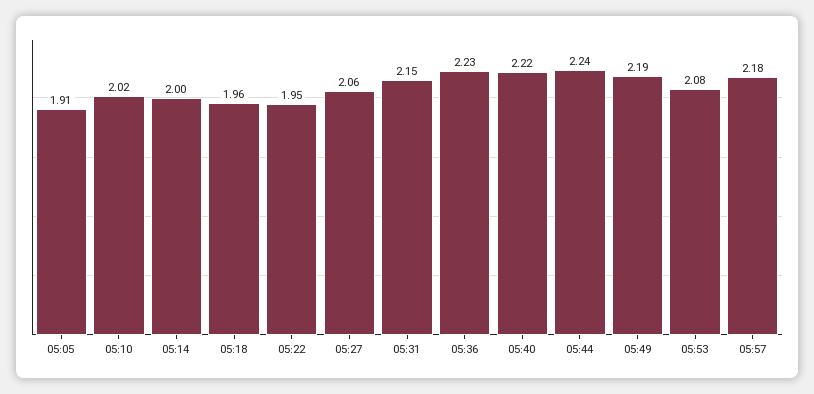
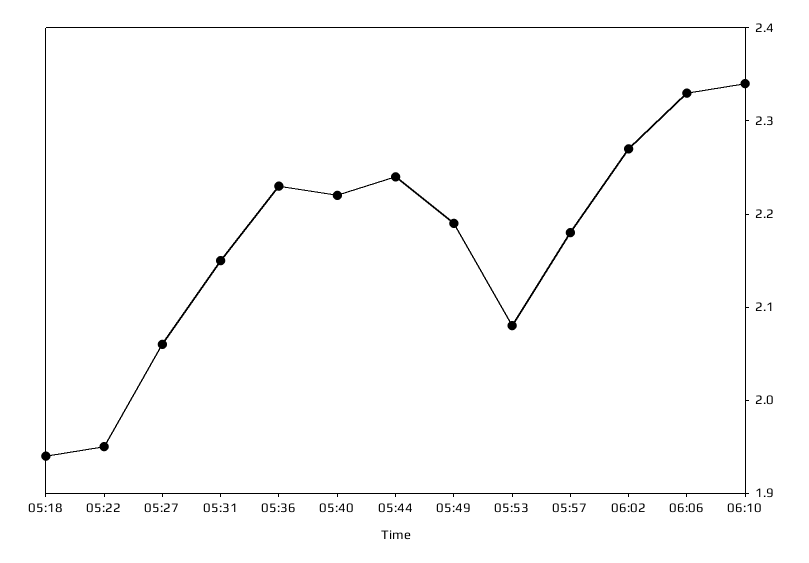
05:05: 1.91 -> none
05:10: 2.02 -> none
05:14: 2 -> none
05:18: 1.96 -> 1.94
06:02: none -> 2.27
06:06: none -> 2.33
06:10: none -> 2.34

